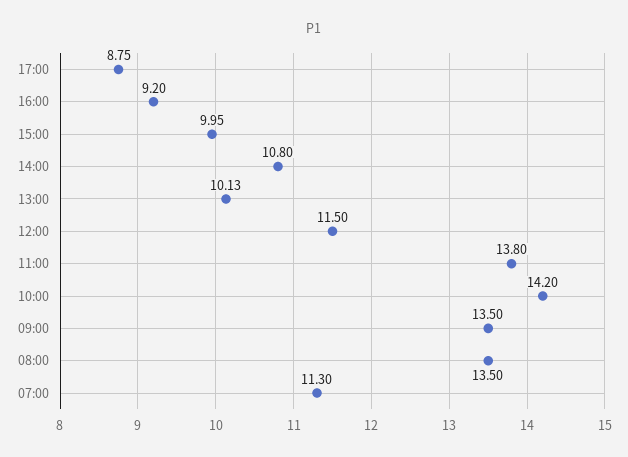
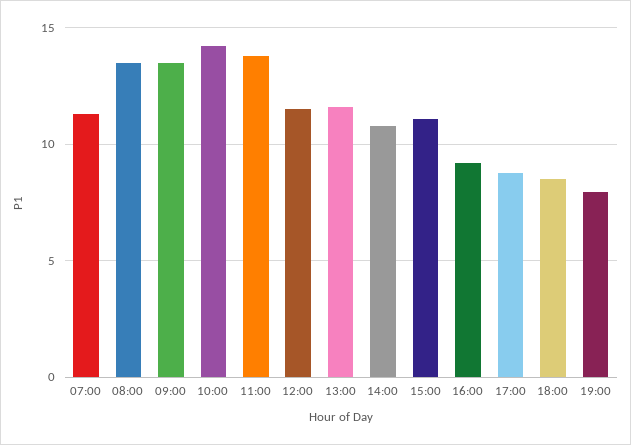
15:00: 9.95 -> 11
13:00: 10.13 -> 11.5
18:00: none -> 8.5
19:00: none -> 8

